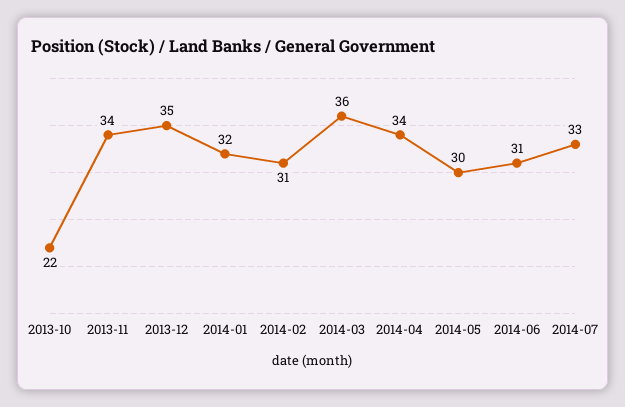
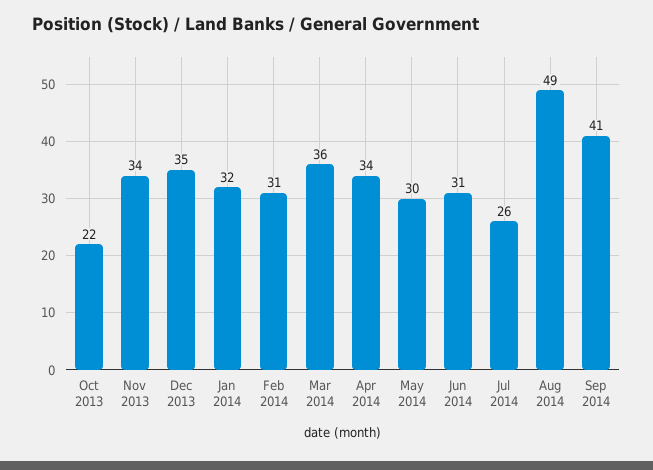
2014-07: 33 -> 26
Aug 2014: none -> 49
Sep 2014: none -> 41

